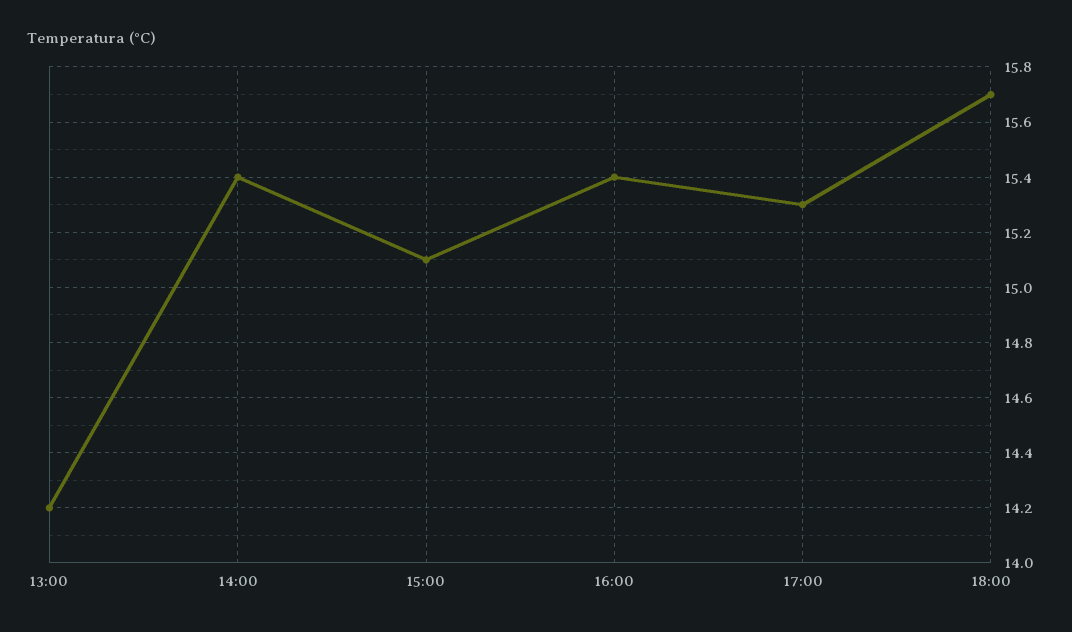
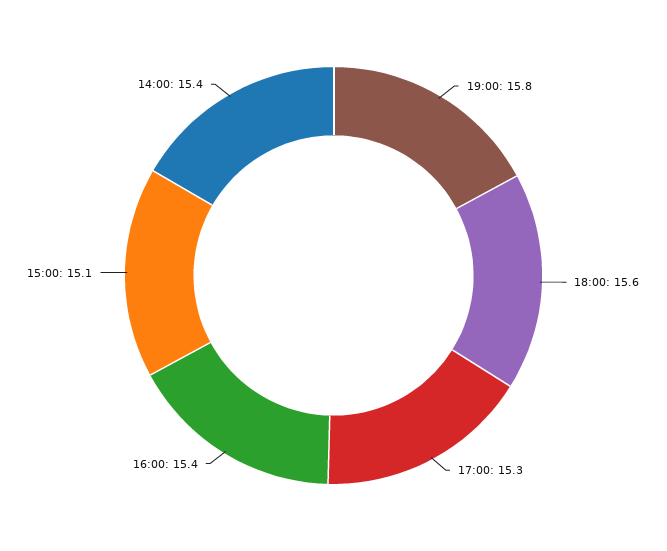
13:00: 14.2 -> none
18:00: 15.7 -> 15.6
19:00: none -> 15.8

